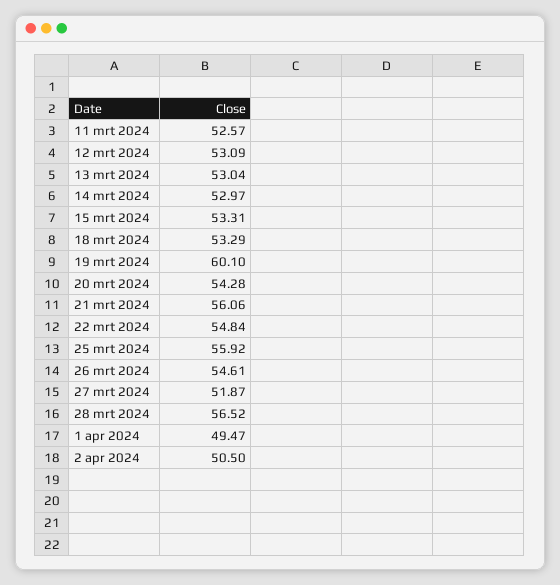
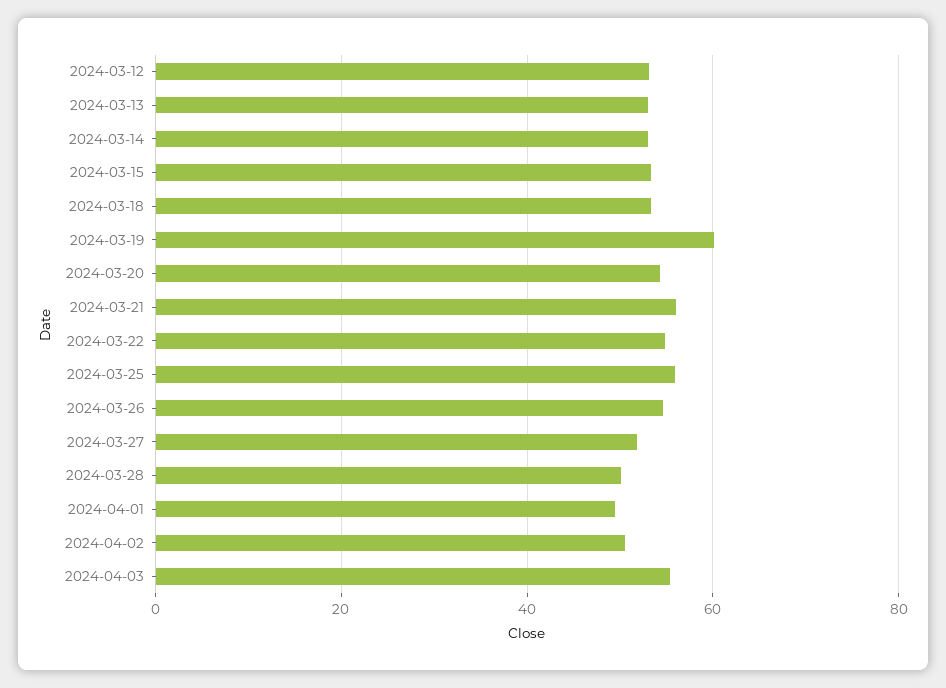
11 mrt 2024: 52.57 -> none
28 mrt 2024: 56.52 -> 50
2024-04-03: none -> 56

